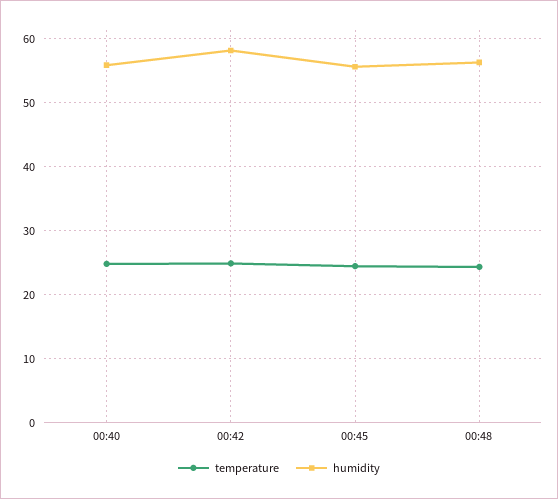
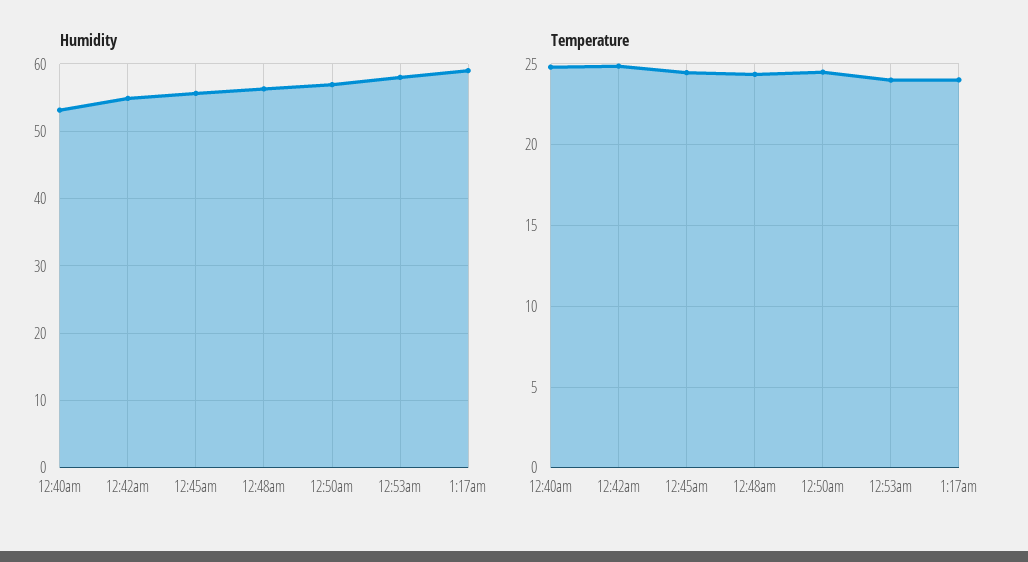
humidity, 00:40: 56 -> 53
humidity, 00:42: 58 -> 55
humidity, 12:50am: none -> 57
humidity, 12:53am: none -> 58
humidity, 1:17am: none -> 59
temperature, 12:50am: none -> 24.5
temperature, 12:53am: none -> 24
temperature, 1:17am: none -> 24

